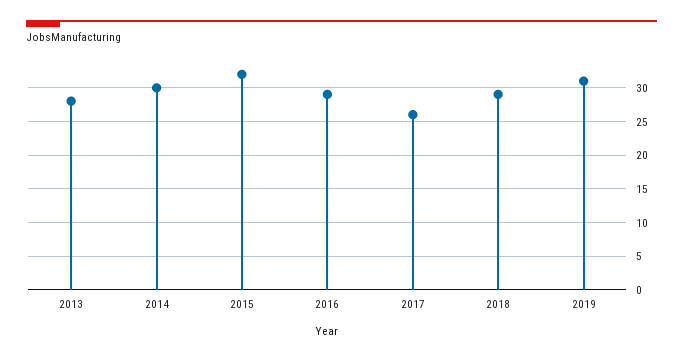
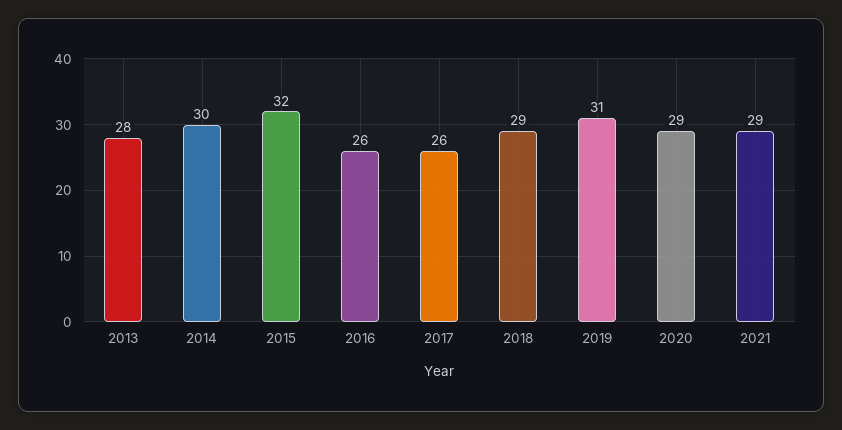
2016: 29 -> 26
2020: none -> 29
2021: none -> 29

